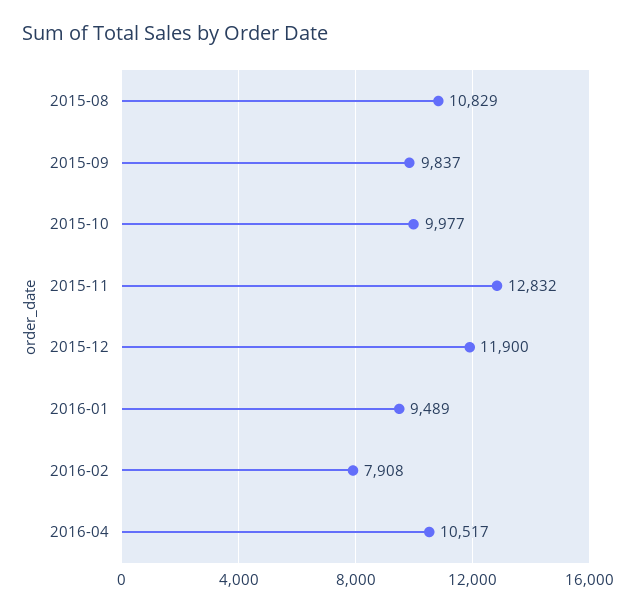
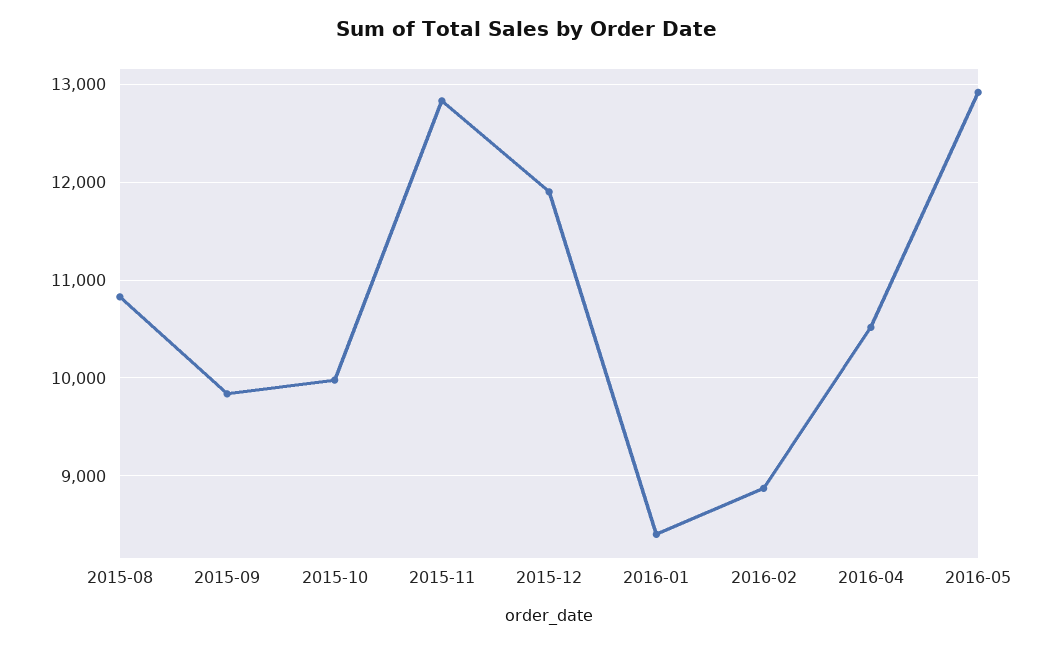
2016-01: 9489 -> 8400
2016-02: 7908 -> 8900
2016-05: none -> 12900

